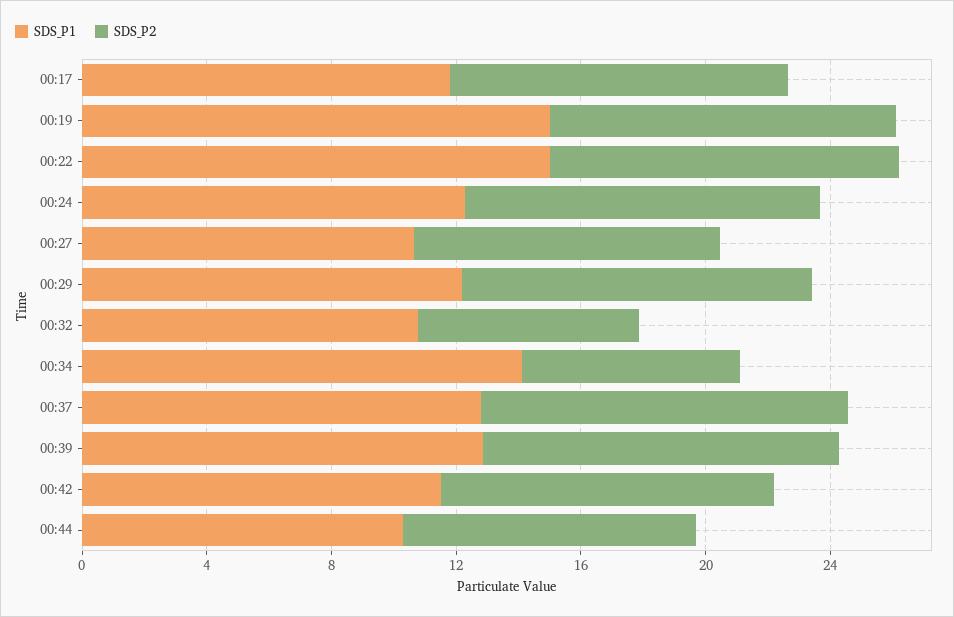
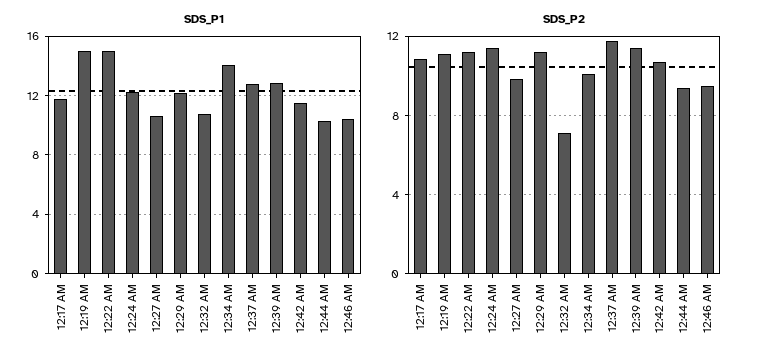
SDS_P2, 00:34: 7 -> 10
SDS_P1, 12:46 AM: none -> 10.5
SDS_P2, 12:46 AM: none -> 9.5

